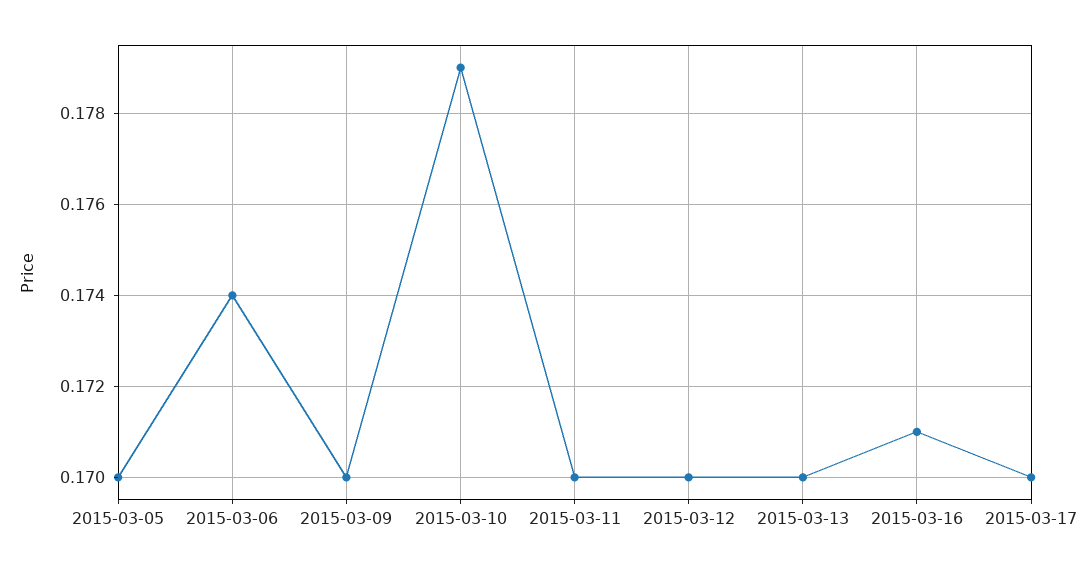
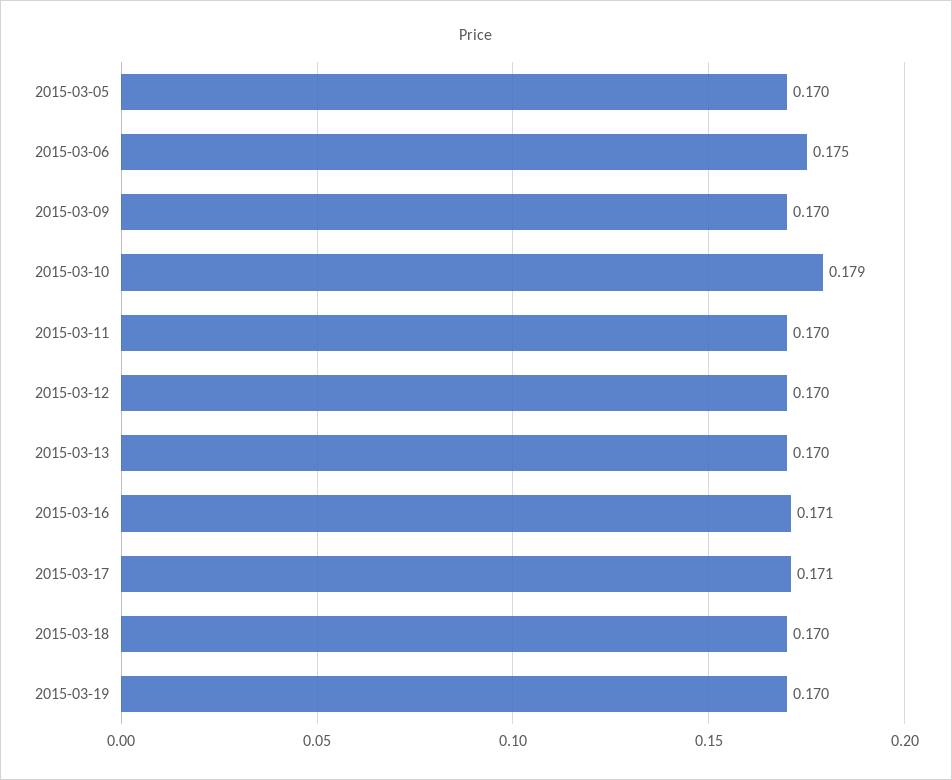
2015-03-06: 0.174 -> 0.175
2015-03-17: 0.17 -> 0.171
2015-03-18: none -> 0.17
2015-03-19: none -> 0.17

